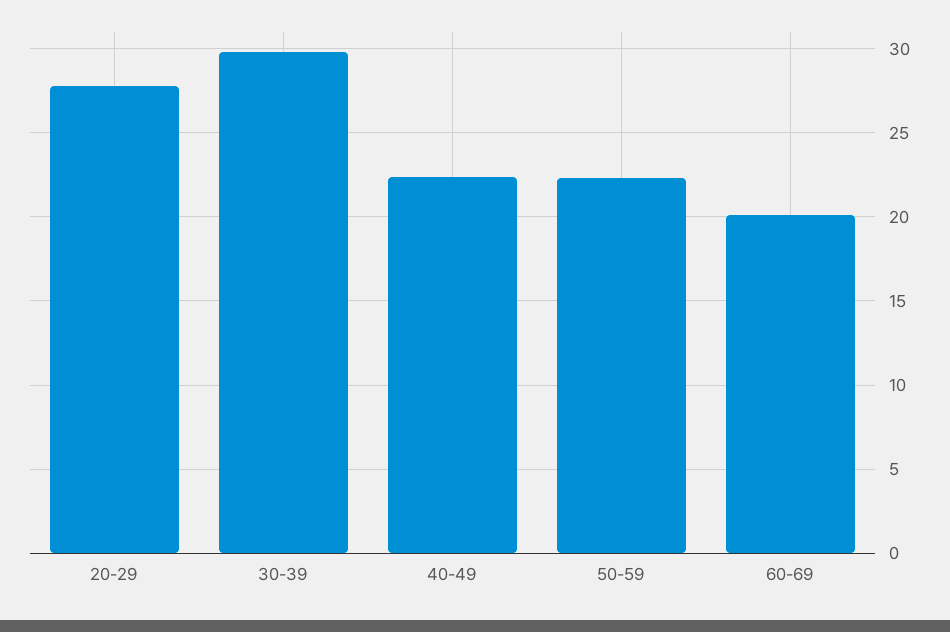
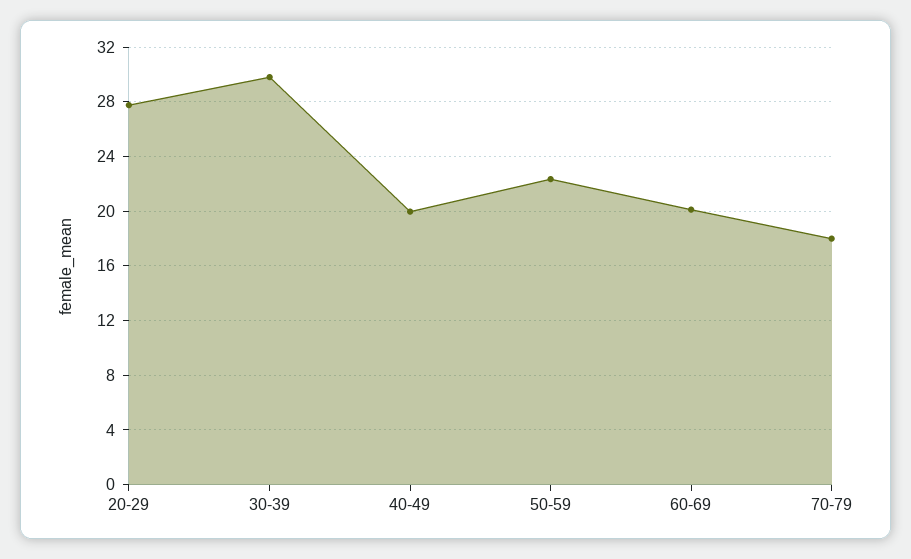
40-49: 22.5 -> 20
70-79: none -> 18

